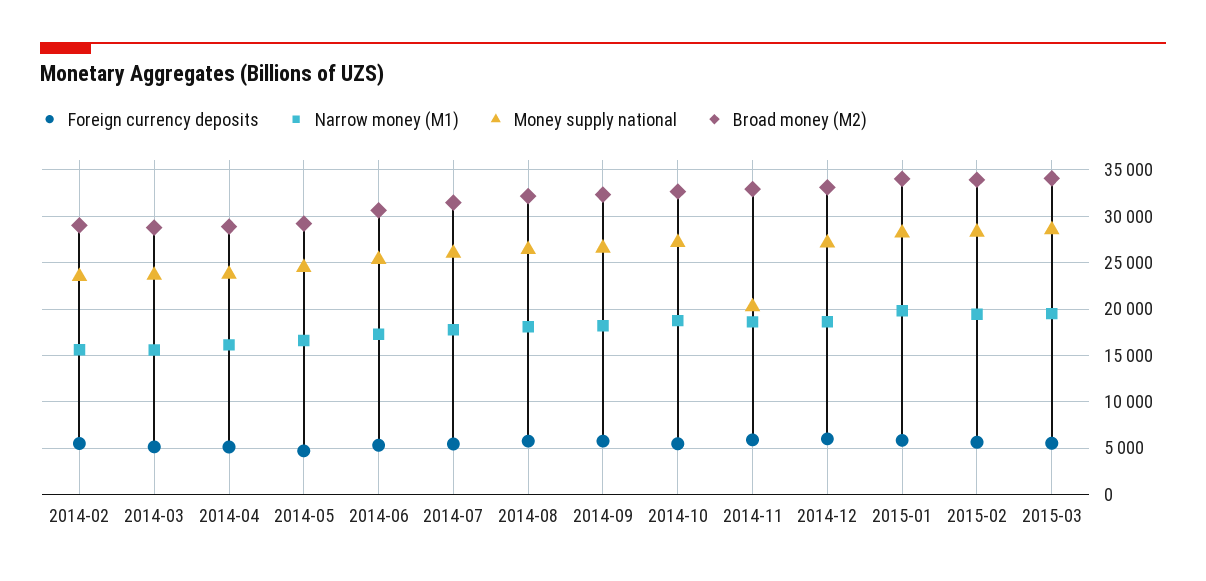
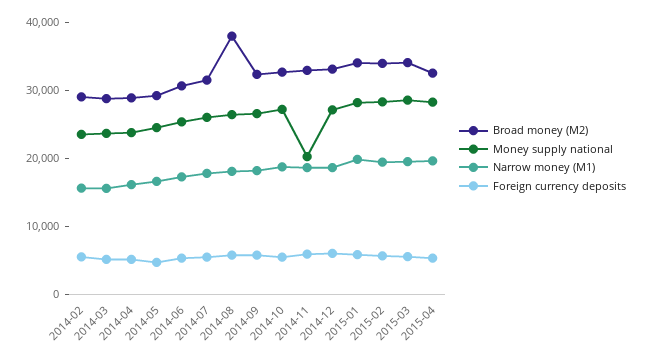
Broad money (M2), 2014-08: 32000 -> 38000
Broad money (M2), 2015-04: none -> 32000
Money supply national, 2015-04: none -> 28000
Narrow money (M1), 2015-04: none -> 20000
Foreign currency deposits, 2015-04: none -> 6000

